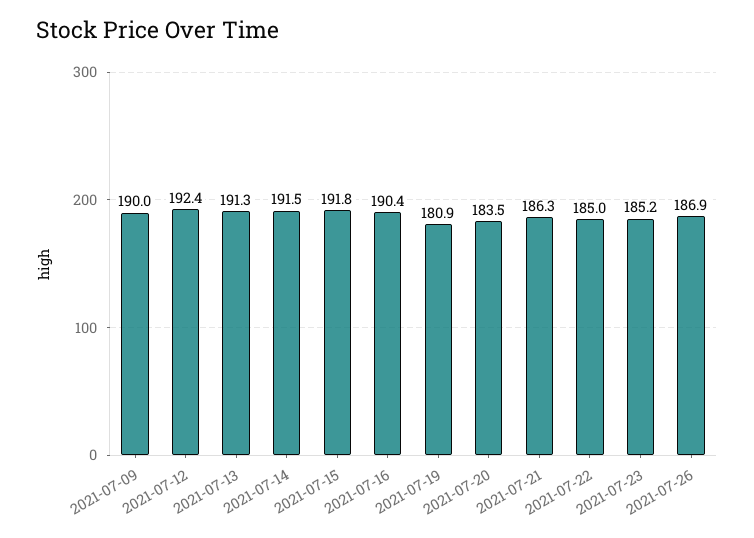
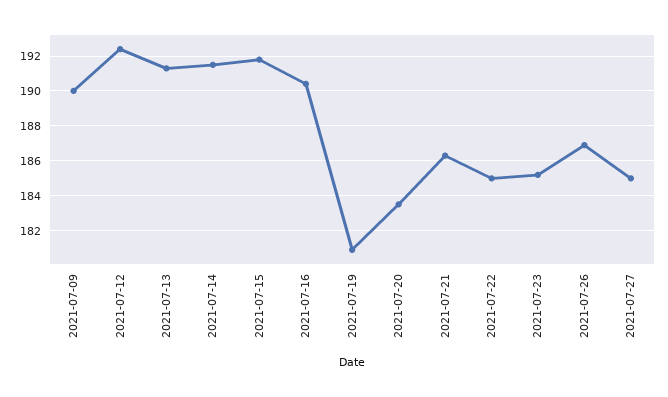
2021-07-27: none -> 185

